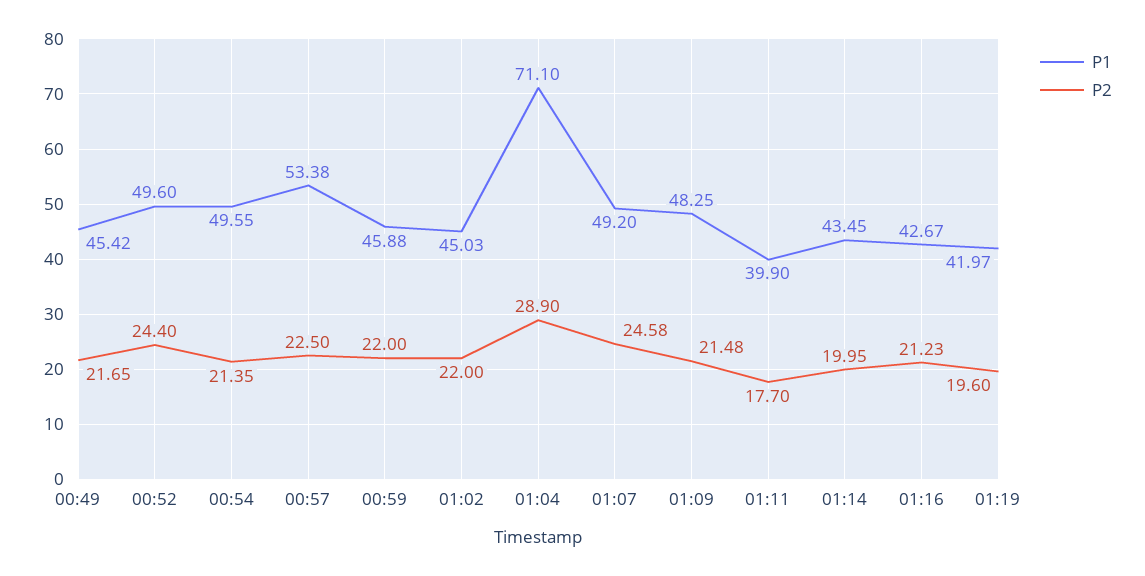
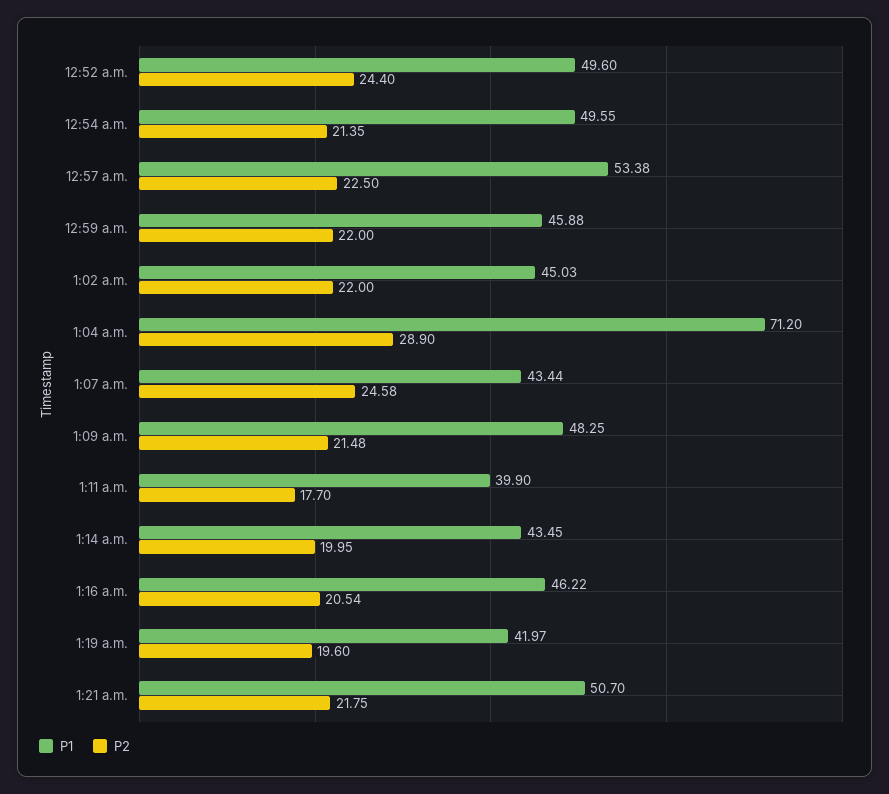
P1, 00:49: 45.42 -> none
P2, 00:49: 21.65 -> none
P1, 01:04: 71.1 -> 71.2
P1, 01:07: 49.2 -> 43.44
P1, 01:16: 42.67 -> 46.22
P2, 01:16: 21.23 -> 20.54
P1, 1:21 a.m.: none -> 50.7
P2, 1:21 a.m.: none -> 21.75

